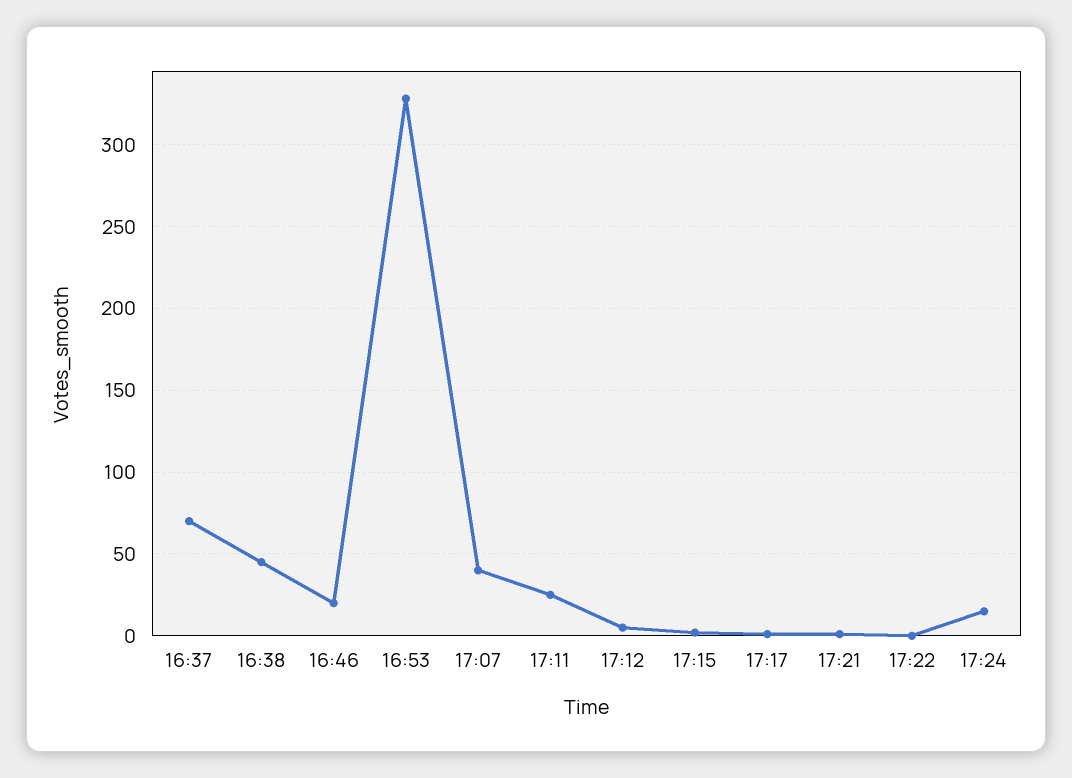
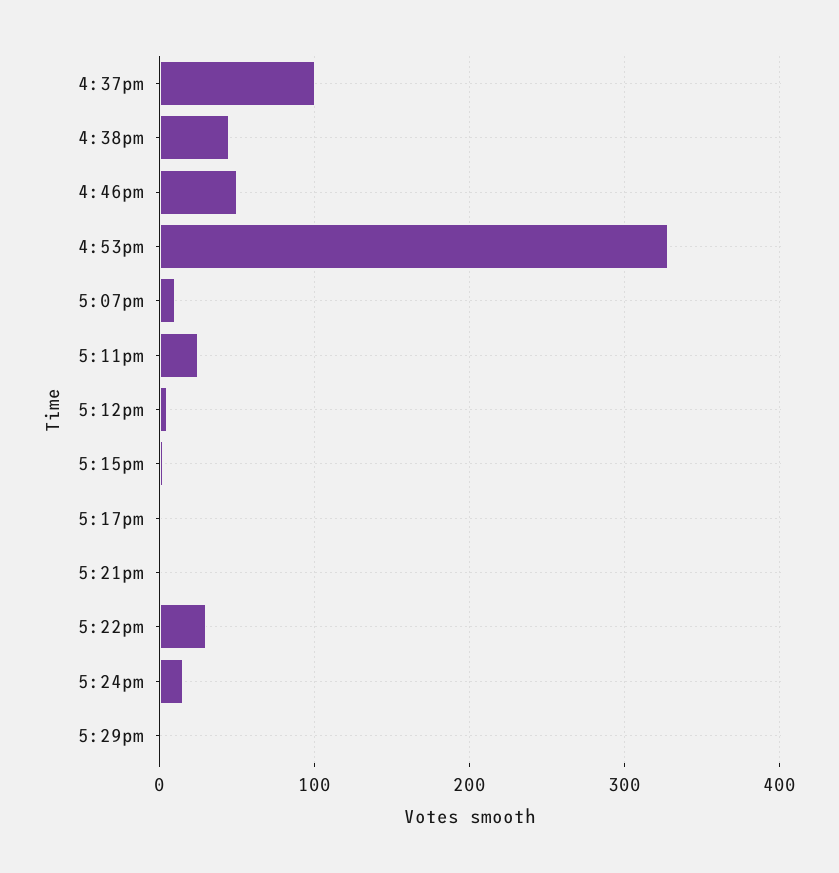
16:37: 70 -> 100
16:46: 20 -> 50
17:07: 40 -> 10
17:22: 0 -> 30
5:29pm: none -> 0

